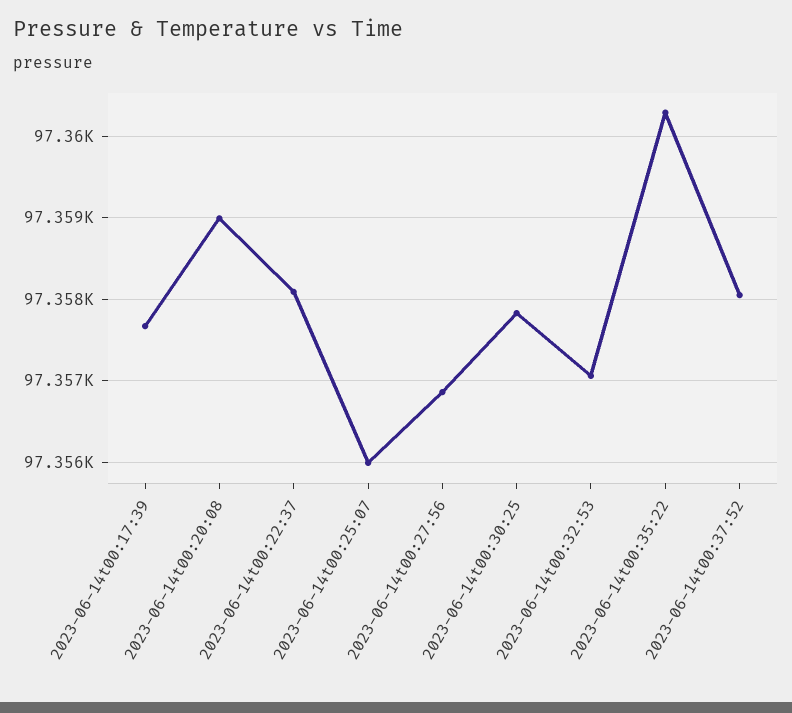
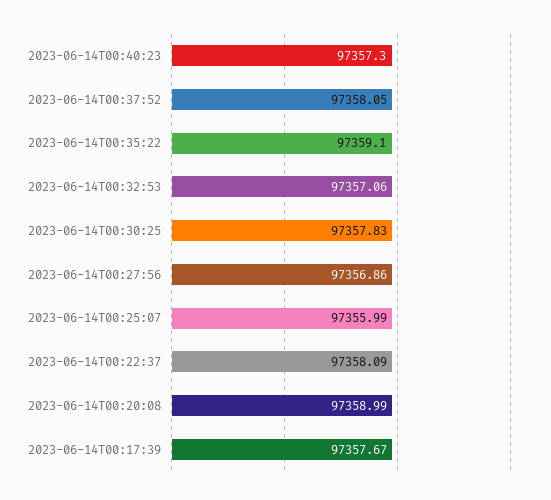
2023-06-14t00:35:22: 97360.3 -> 97359.1
2023-06-14T00:40:23: none -> 97357.3

